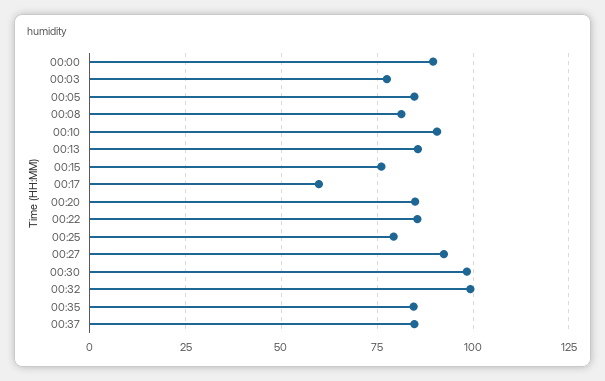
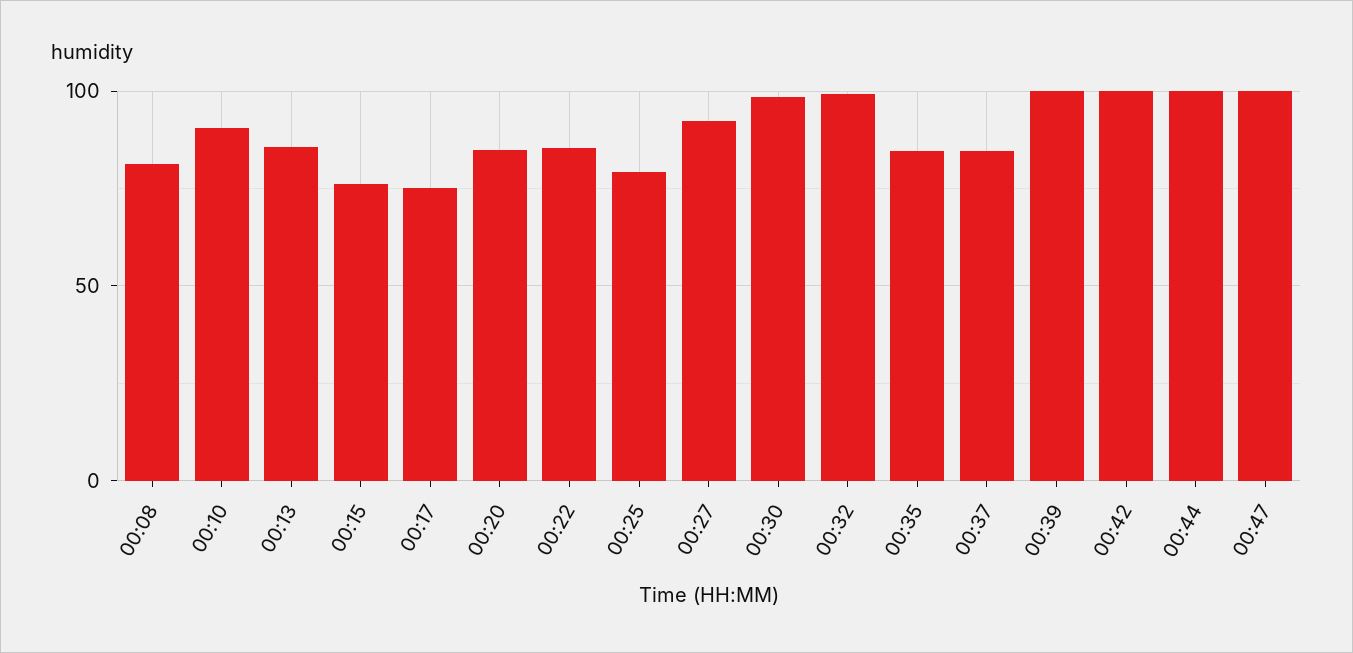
00:00: 90 -> none
00:03: 77.5 -> none
00:05: 85 -> none
00:17: 60 -> 75
00:39: none -> 100
00:42: none -> 100
00:44: none -> 100
00:47: none -> 100

